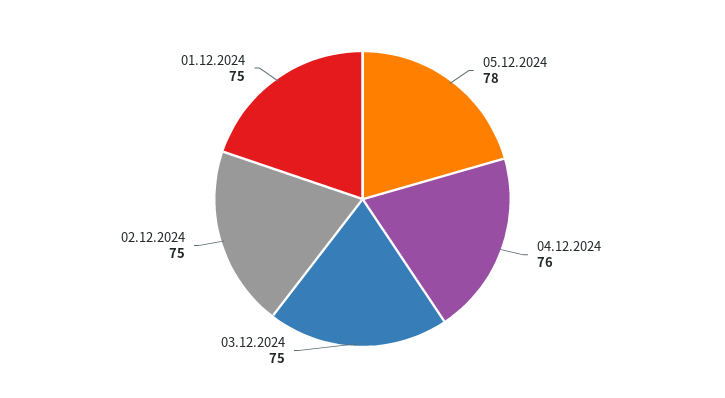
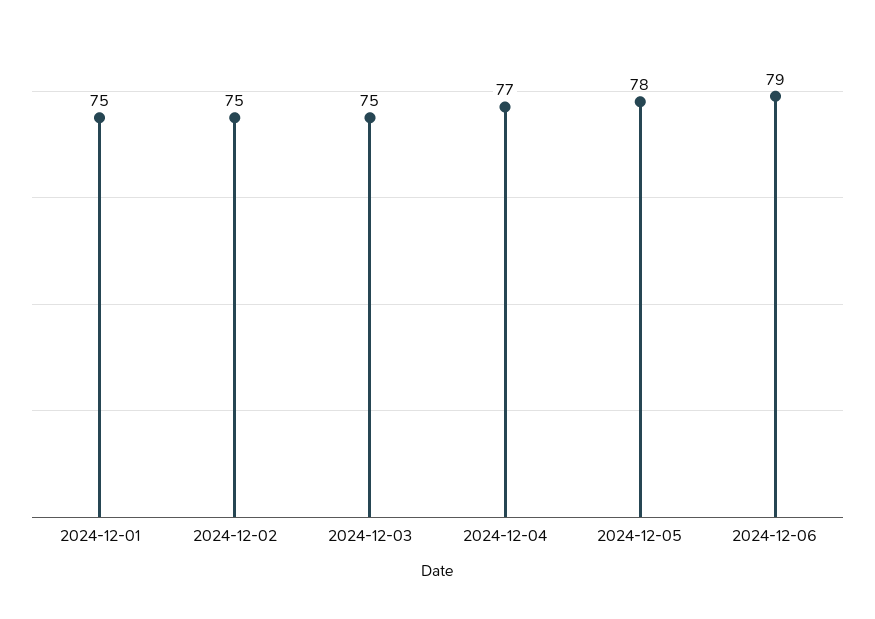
04.12.2024: 76 -> 77
2024-12-06: none -> 79

